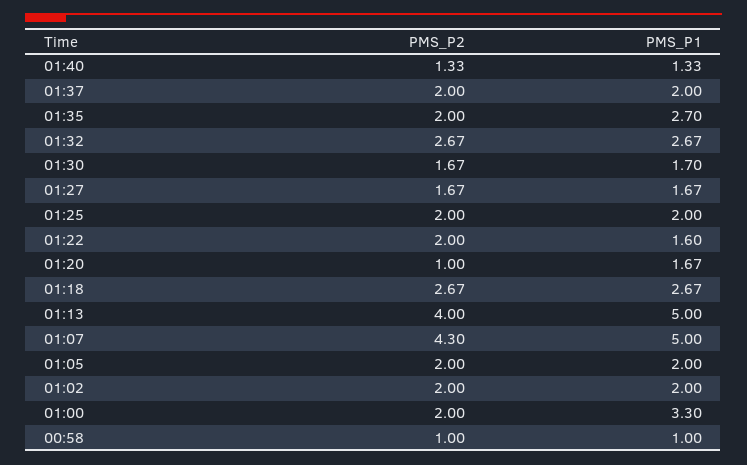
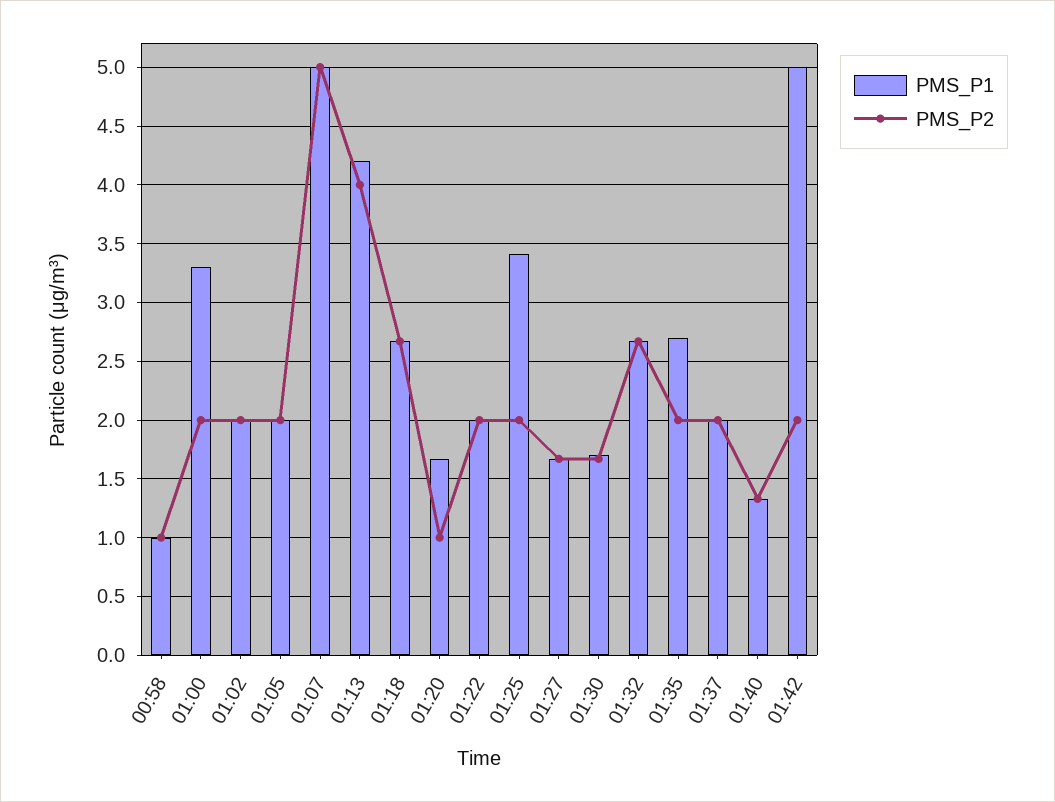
PMS_P1, 01:25: 2 -> 3.4
PMS_P1, 01:22: 1.6 -> 2
PMS_P1, 01:13: 5 -> 4.2
PMS_P2, 01:07: 4.3 -> 5
PMS_P1, 01:42: none -> 5
PMS_P2, 01:42: none -> 2

